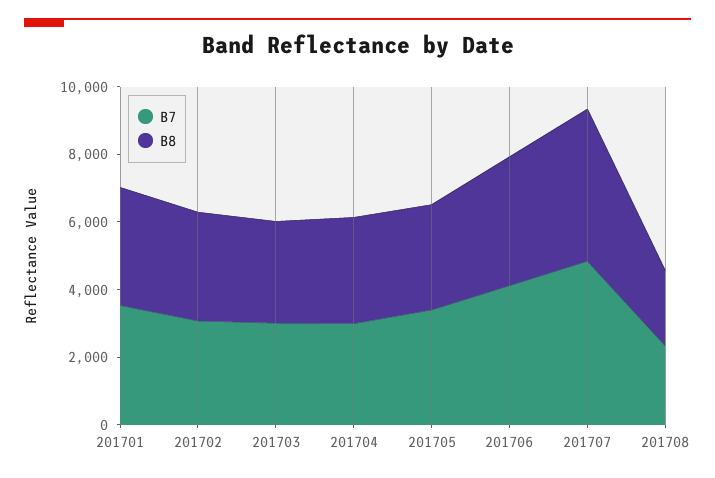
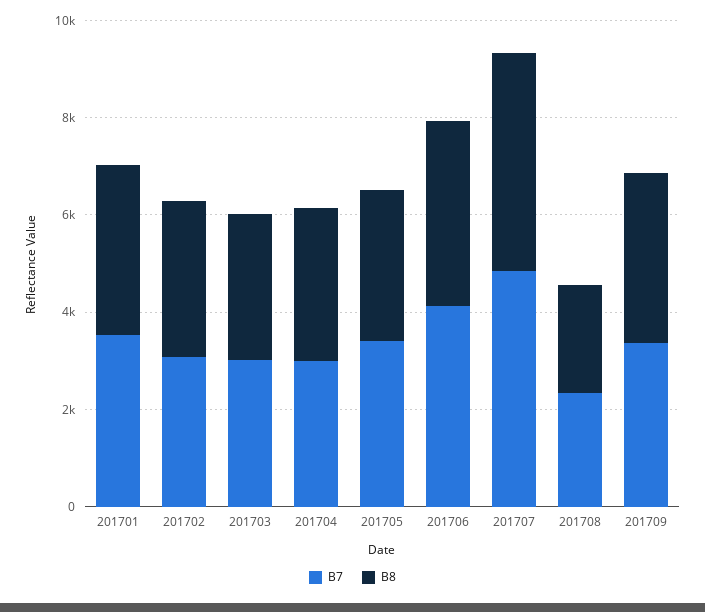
B7, 201709: none -> 3500
B8, 201709: none -> 3500

